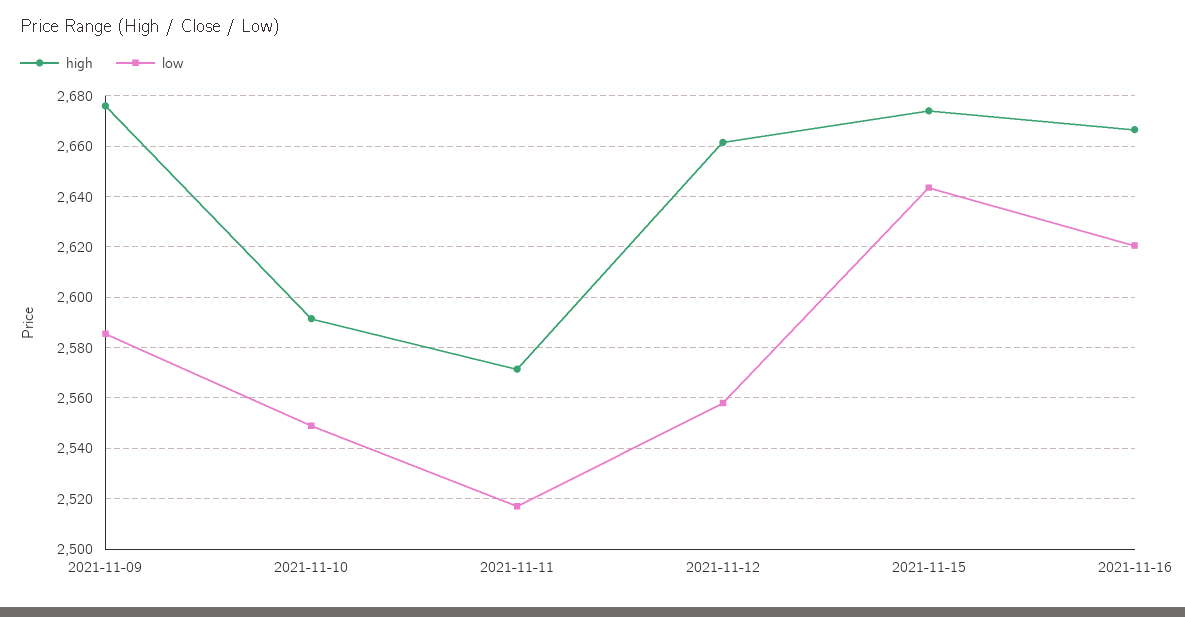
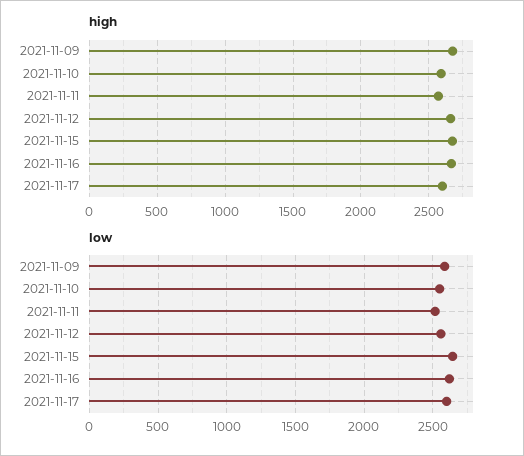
high, 2021-11-17: none -> 2600
low, 2021-11-17: none -> 2600

